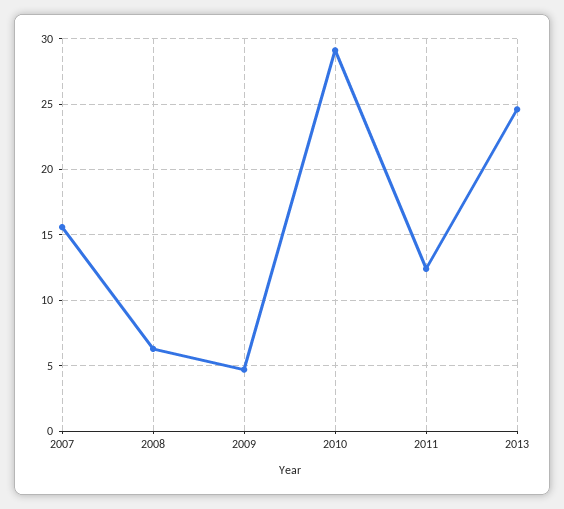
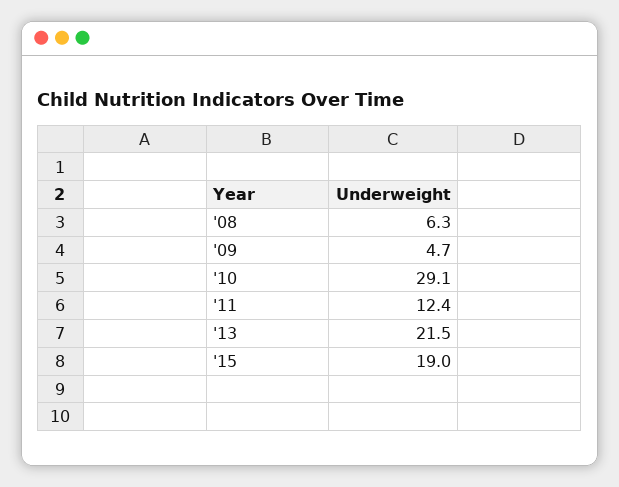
2007: 15.5 -> none
2013: 24.5 -> 21.5
'15: none -> 19

